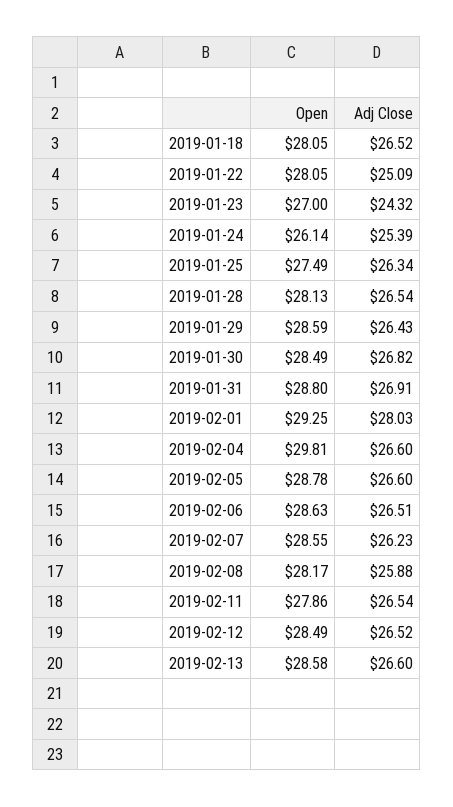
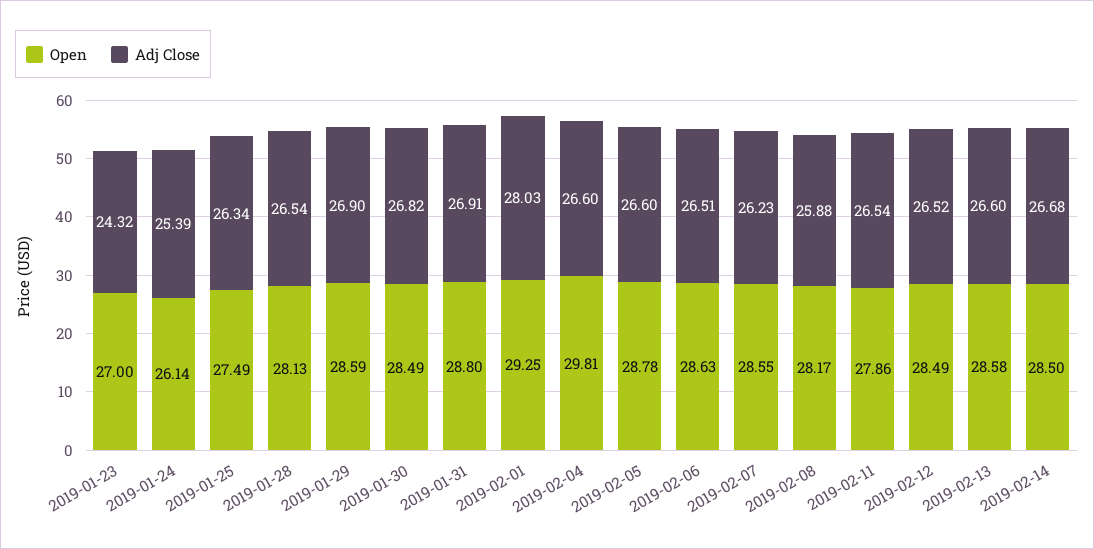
Open, 2019-01-18: 28.05 -> none
Adj Close, 2019-01-18: 26.52 -> none
Open, 2019-01-22: 28.05 -> none
Adj Close, 2019-01-22: 25.09 -> none
Adj Close, 2019-01-29: 26.43 -> 26.9
Open, 2019-02-14: none -> 28.5
Adj Close, 2019-02-14: none -> 26.68

